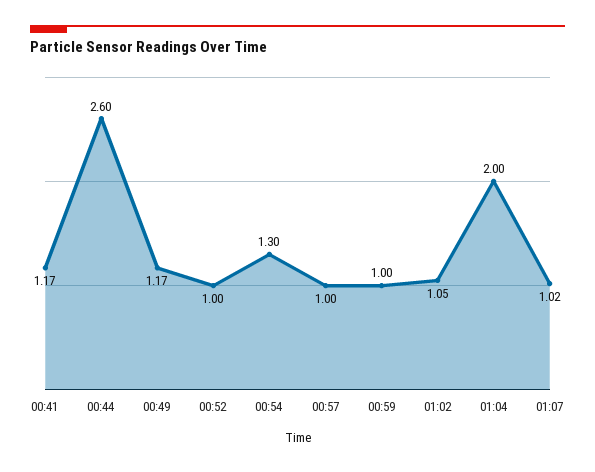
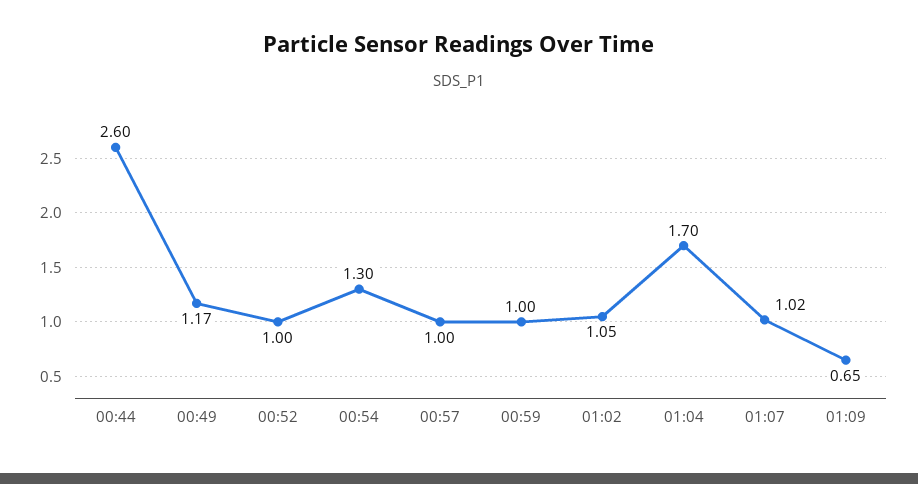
00:41: 1.17 -> none
01:04: 2 -> 1.7
01:09: none -> 0.65

